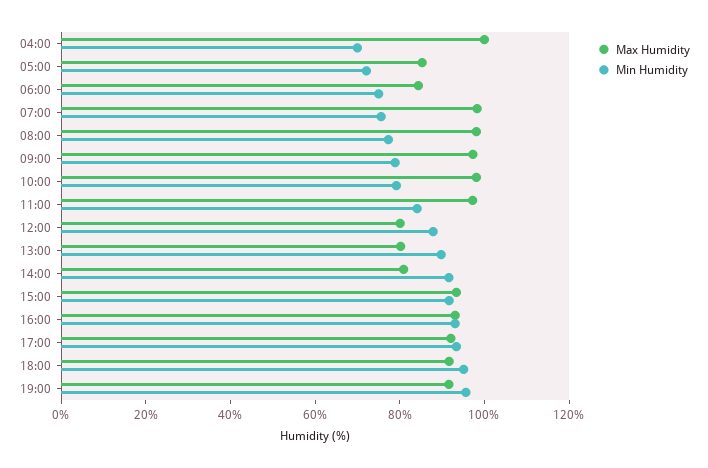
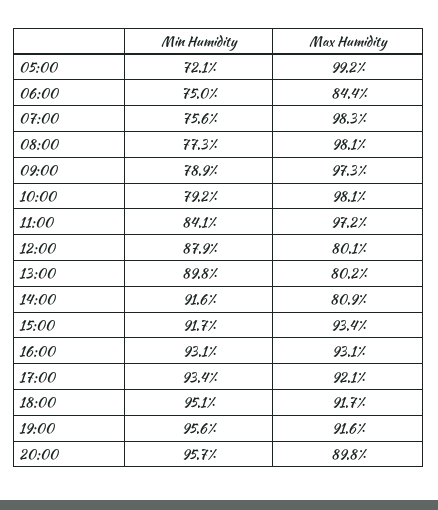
Max Humidity, 04:00: 100 -> none
Min Humidity, 04:00: 70 -> none
Max Humidity, 05:00: 85 -> 99.2
Min Humidity, 20:00: none -> 95.7
Max Humidity, 20:00: none -> 89.8

